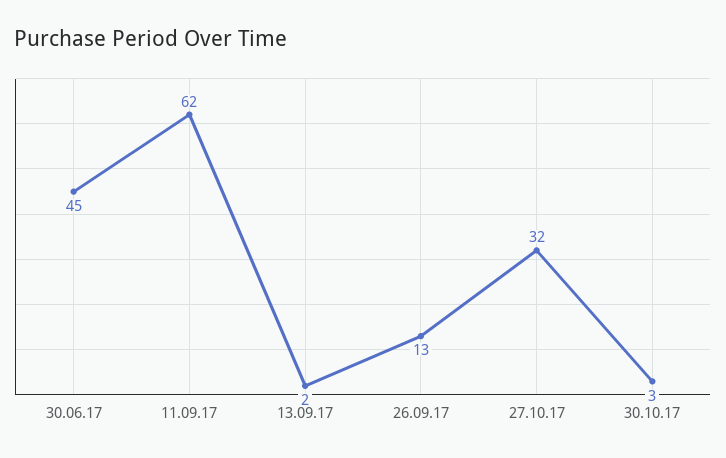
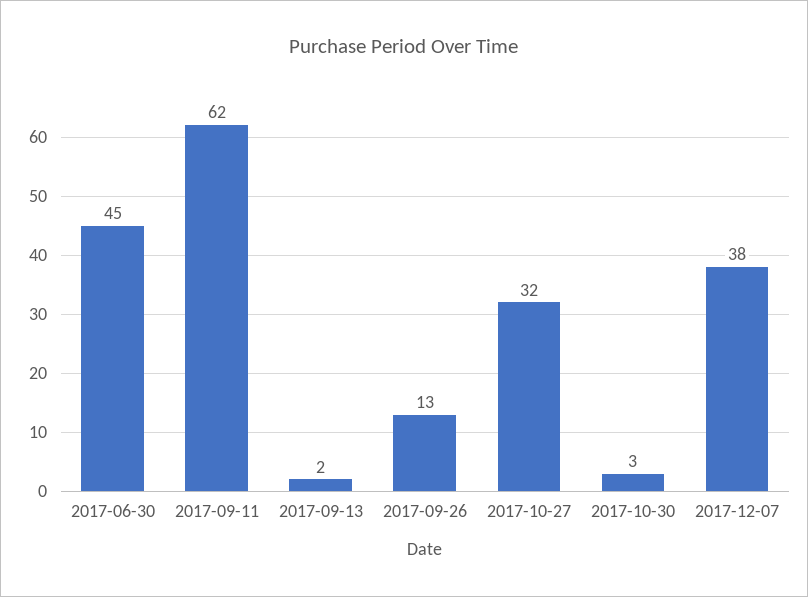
2017-12-07: none -> 38

